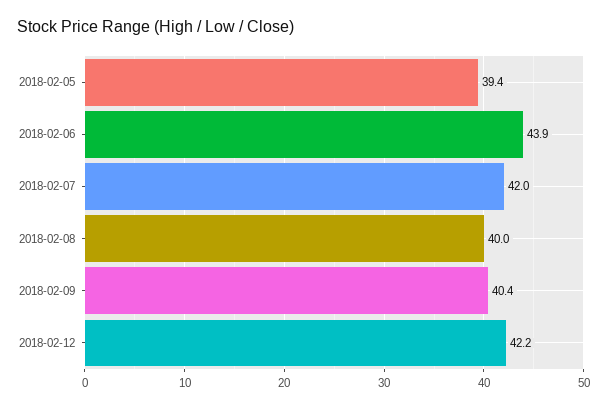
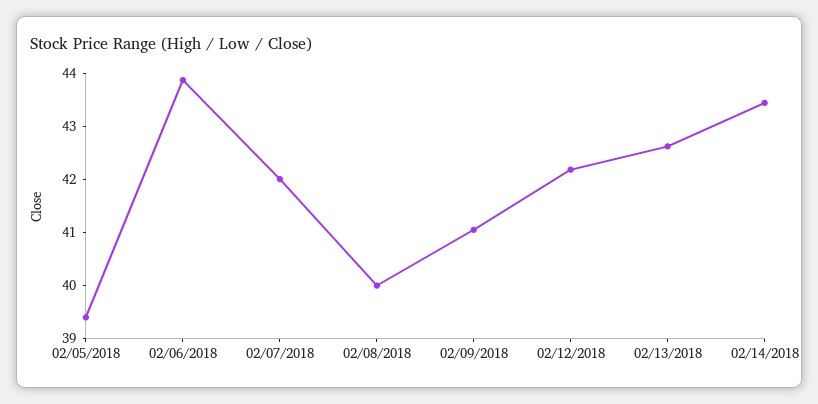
2018-02-09: 40.4 -> 41
02/13/2018: none -> 42.6
02/14/2018: none -> 43.4

